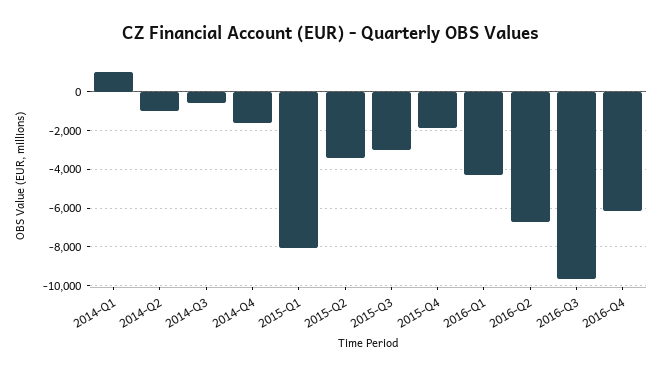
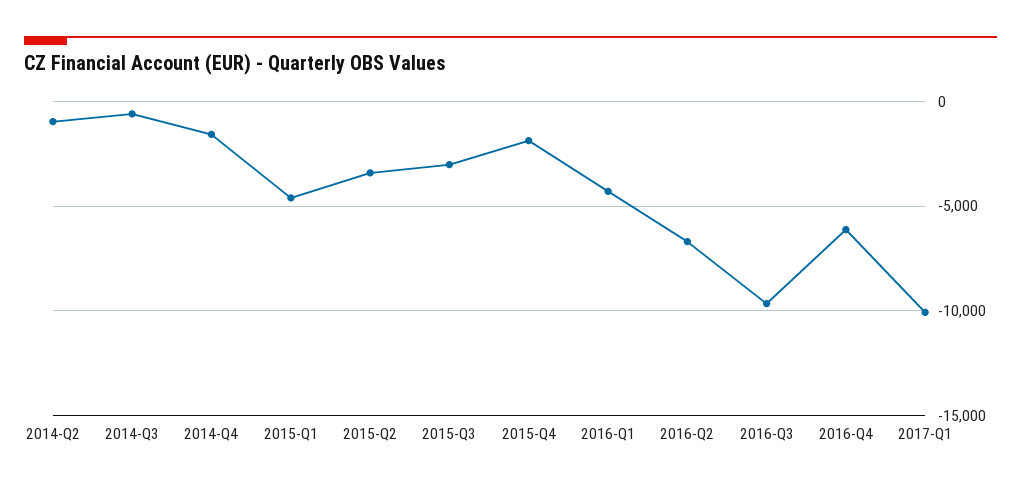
2014-Q1: 1000 -> none
2015-Q1: -8000 -> -4500
2017-Q1: none -> -10000

